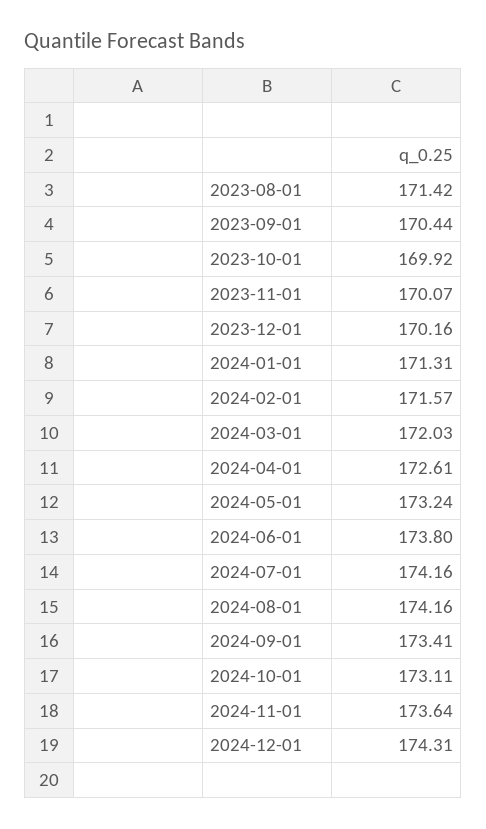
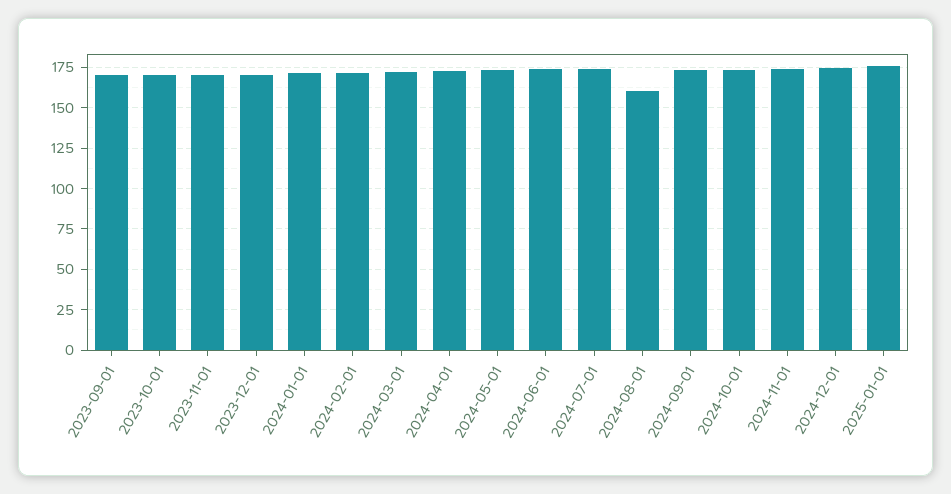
2023-08-01: 171.42 -> none
2024-08-01: 174.16 -> 160
2025-01-01: none -> 175

